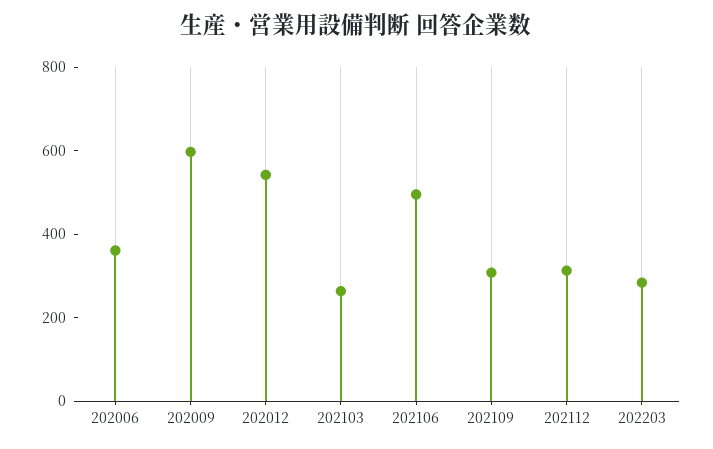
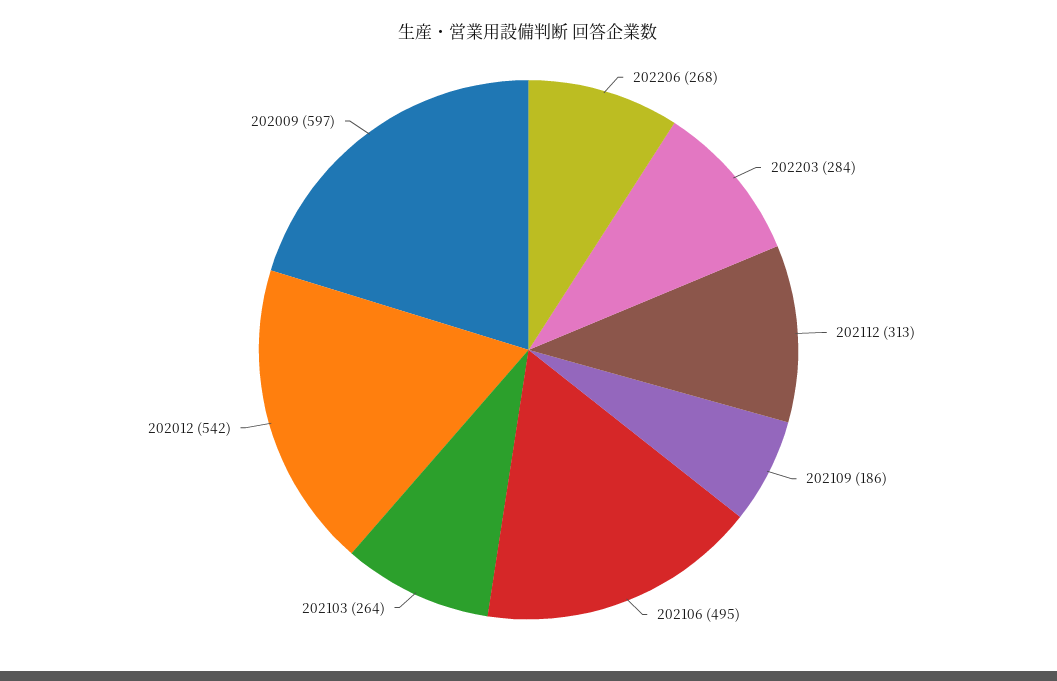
202006: 350 -> none
202109: 300 -> 186
202206: none -> 268

